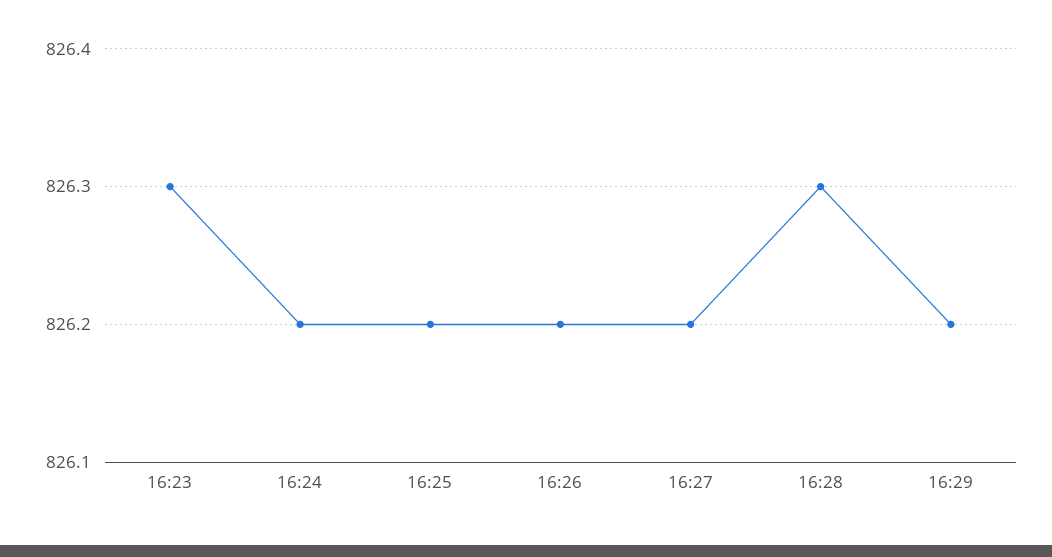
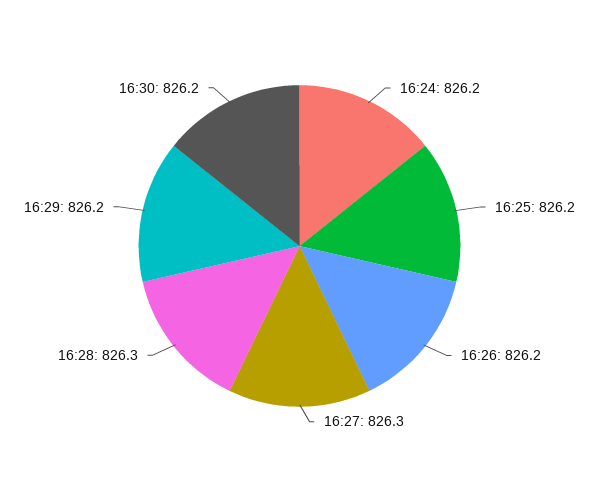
16:23: 826.3 -> none
16:27: 826.2 -> 826.3
16:30: none -> 826.2

